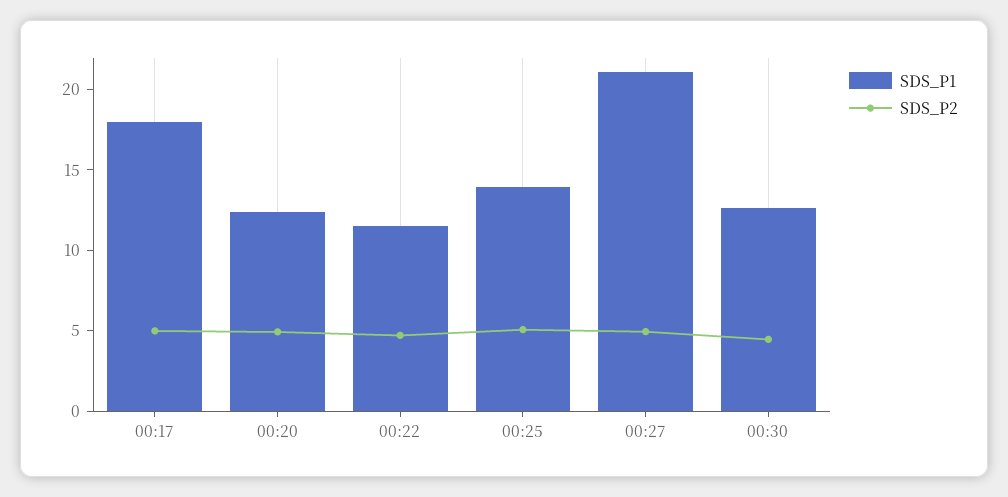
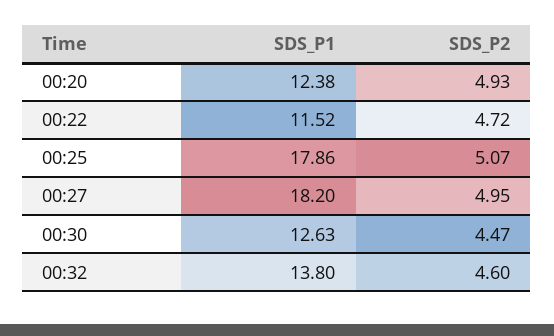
SDS_P1, 00:17: 18 -> none
SDS_P2, 00:17: 5 -> none
SDS_P1, 00:25: 14 -> 17.86
SDS_P1, 00:27: 21 -> 18.2
SDS_P1, 00:32: none -> 13.8
SDS_P2, 00:32: none -> 4.6

